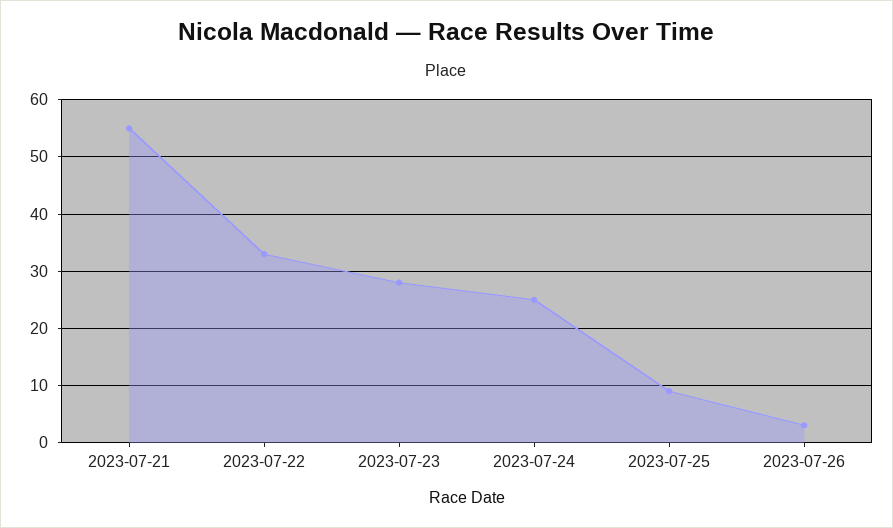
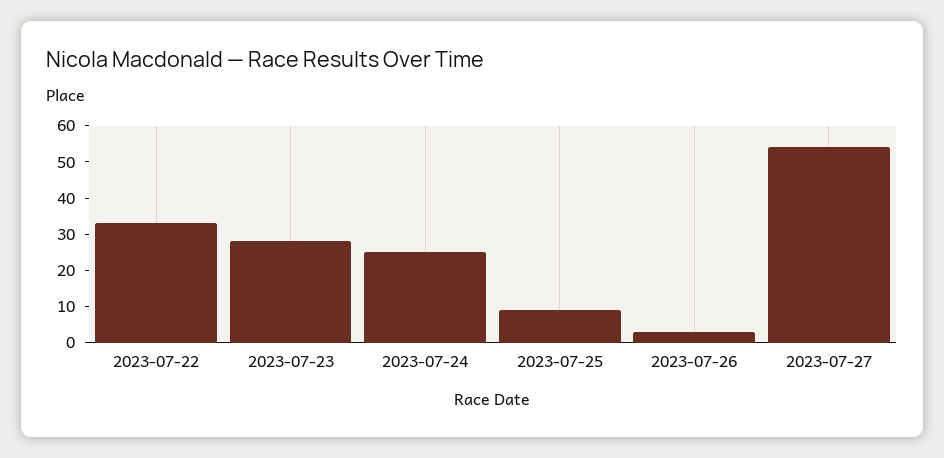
2023-07-21: 55 -> none
2023-07-27: none -> 55

